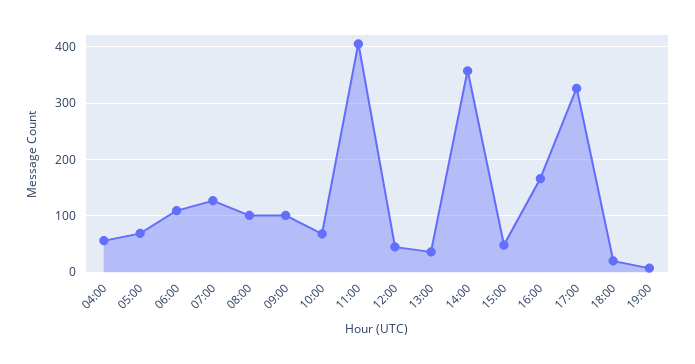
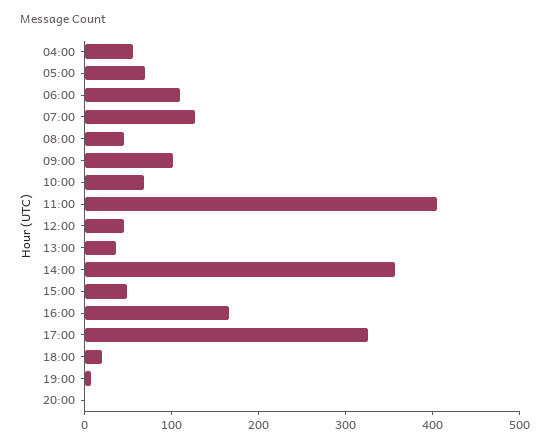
08:00: 100 -> 40
20:00: none -> 0

